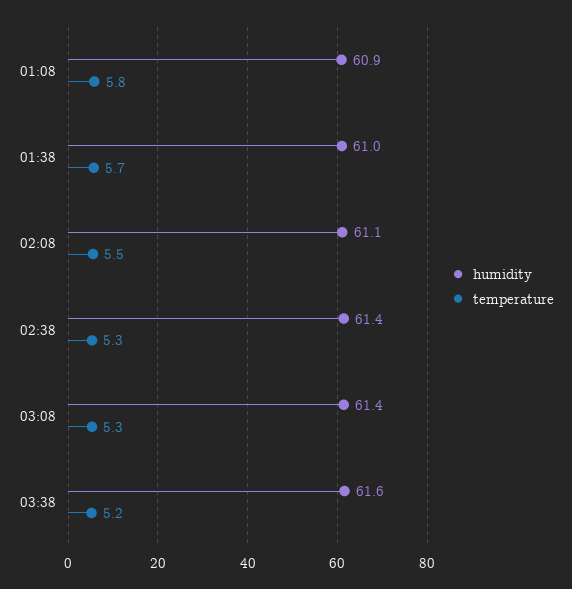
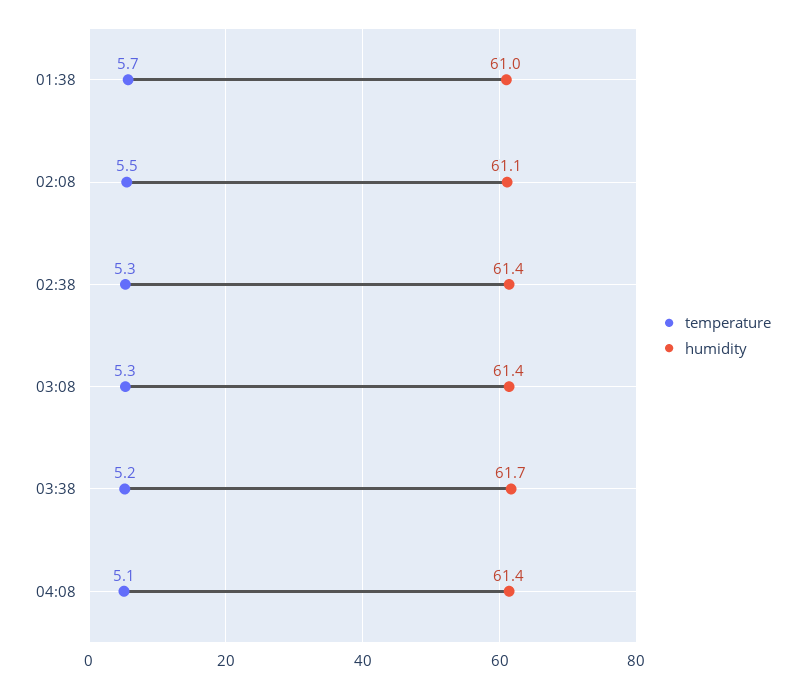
humidity, 01:08: 60.9 -> none
temperature, 01:08: 5.8 -> none
humidity, 03:38: 61.6 -> 61.7
temperature, 04:08: none -> 5.1
humidity, 04:08: none -> 61.4

